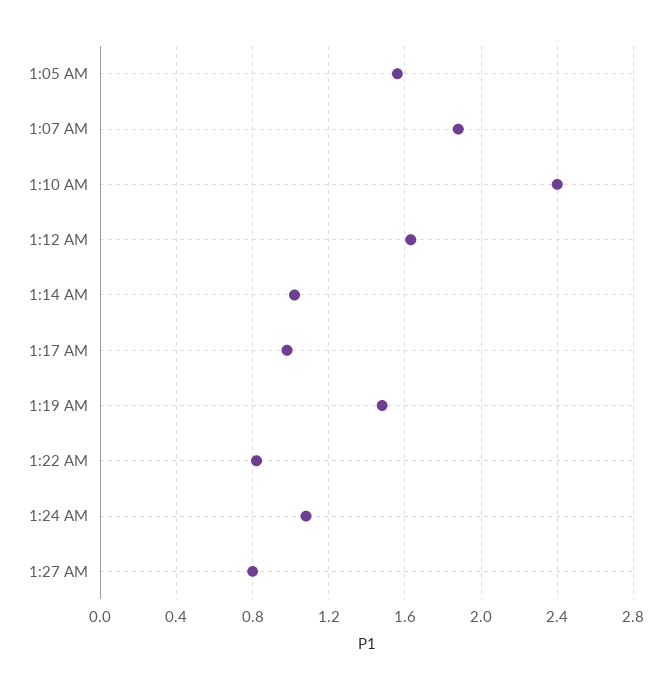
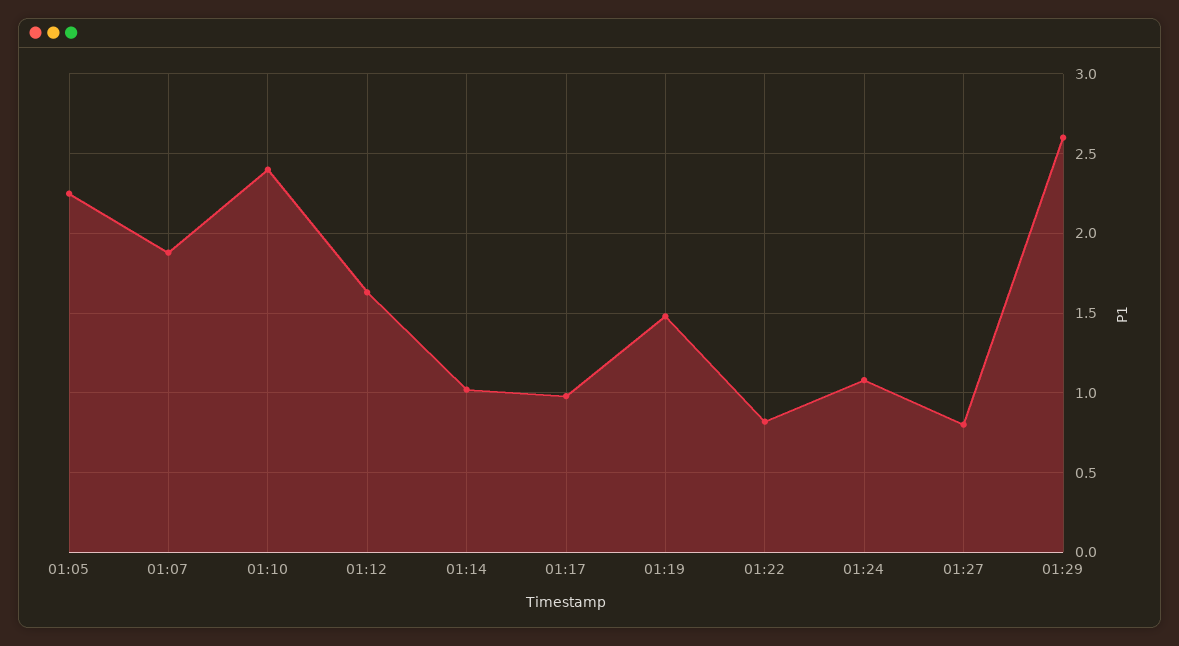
1:05 AM: 1.55 -> 2.25
01:29: none -> 2.6

